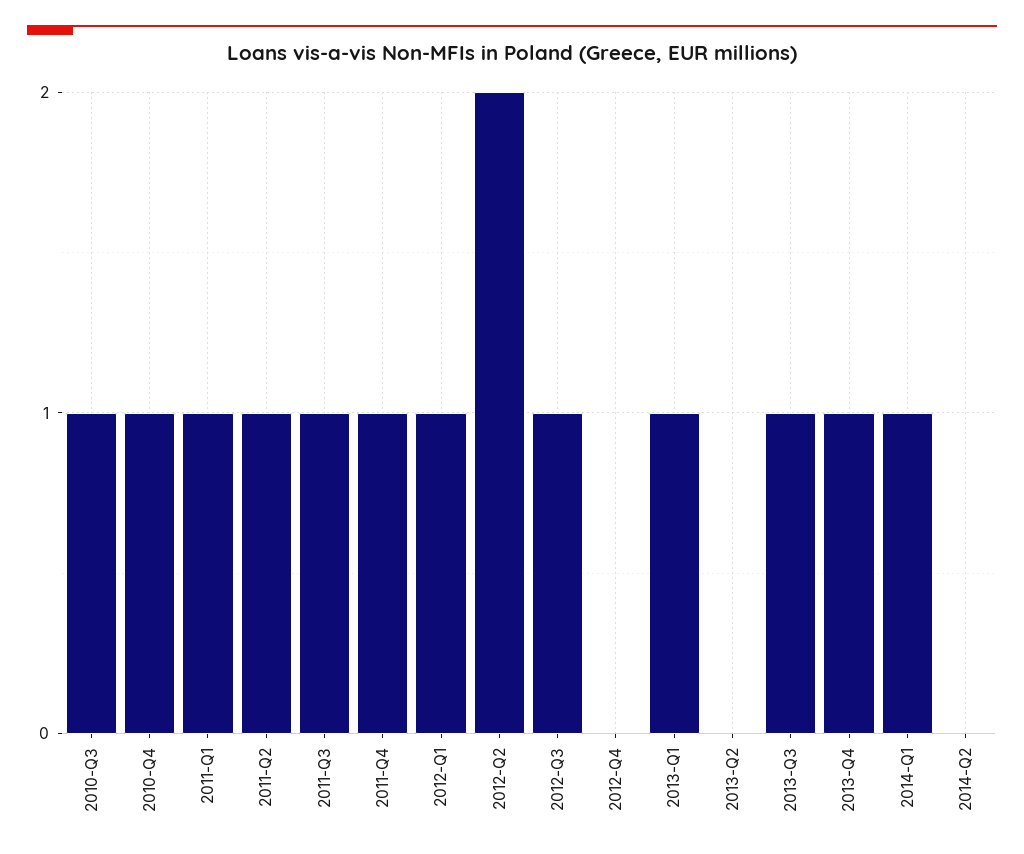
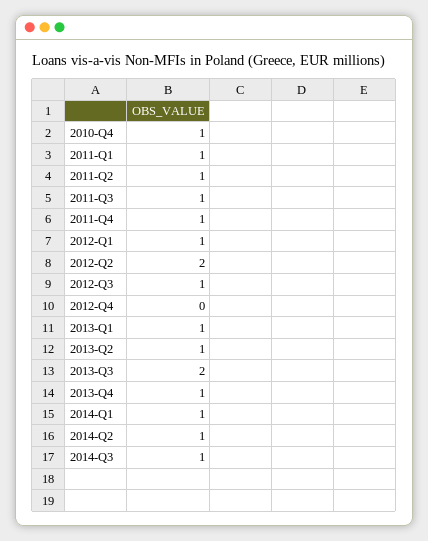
2010-Q3: 1 -> none
2013-Q2: 0 -> 1
2013-Q3: 1 -> 2
2014-Q2: 0 -> 1
2014-Q3: none -> 1

